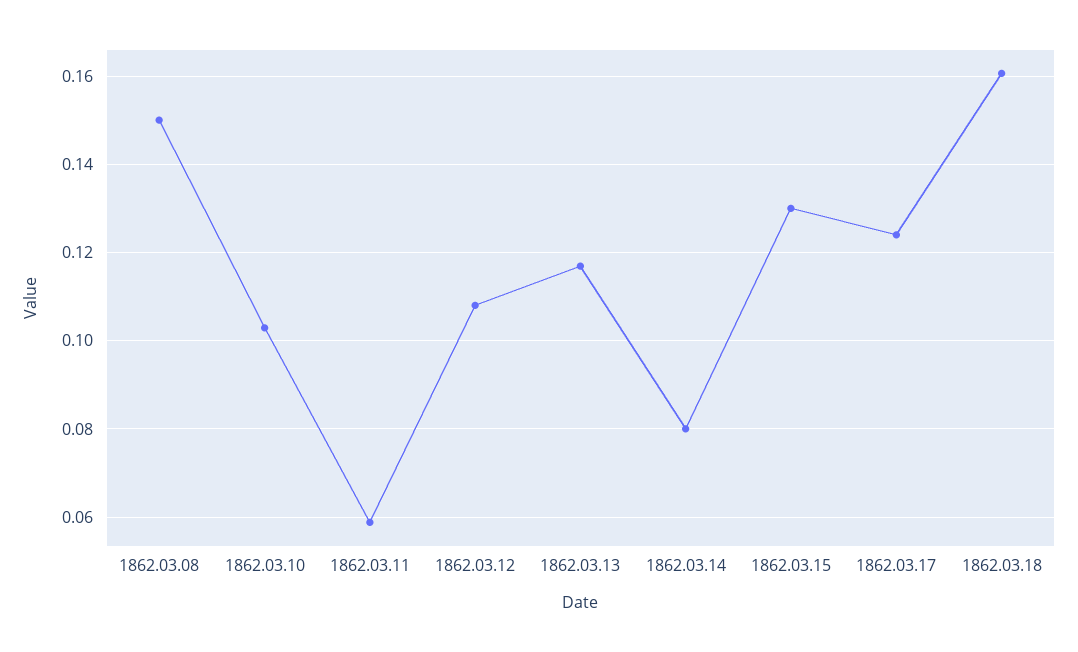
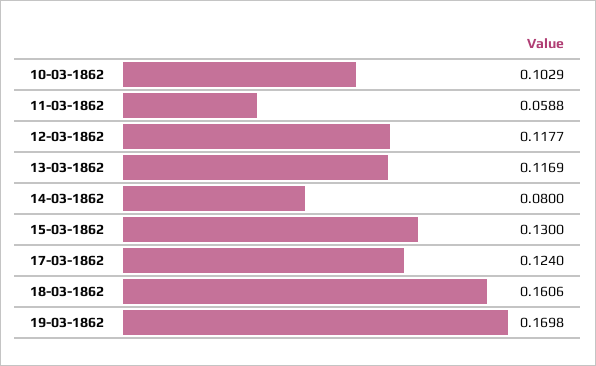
1862.03.08: 0.15 -> none
1862.03.12: 0.108 -> 0.1177
19-03-1862: none -> 0.1698

